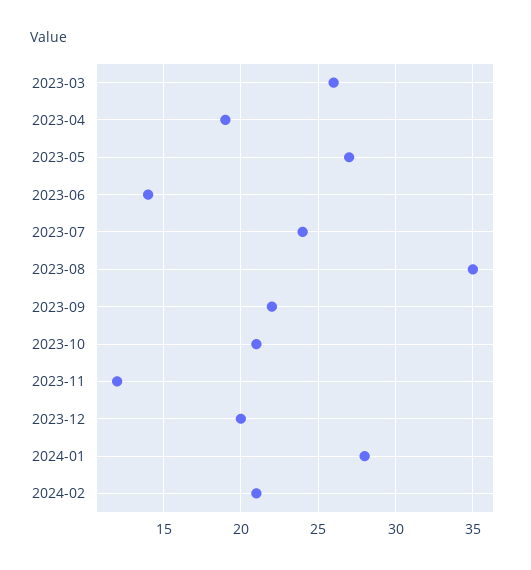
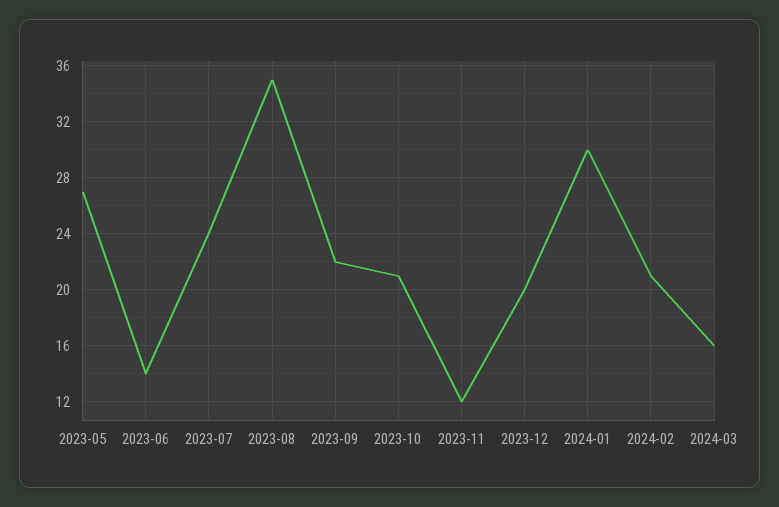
2023-03: 26 -> none
2023-04: 19 -> none
2024-01: 28 -> 30
2024-03: none -> 16

